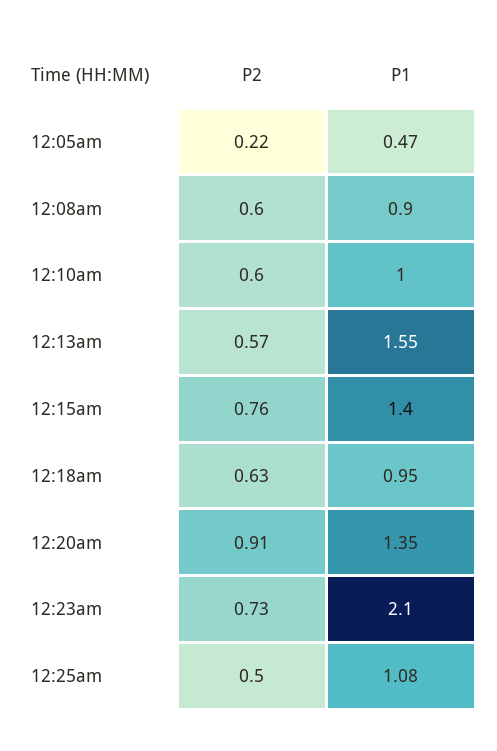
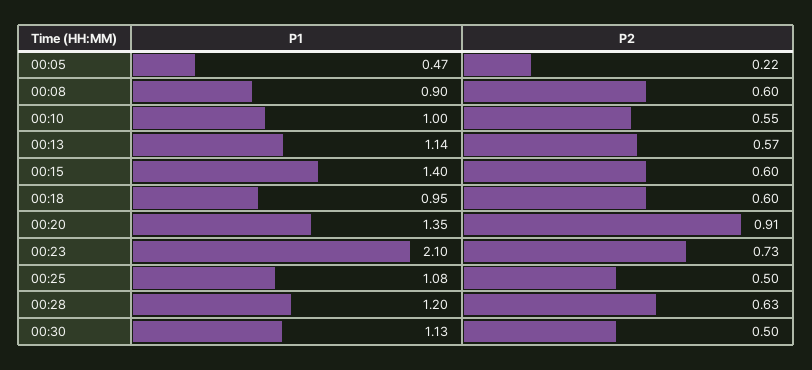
P2, 12:10am: 0.6 -> 0.55
P1, 12:13am: 1.55 -> 1.14
P2, 12:15am: 0.76 -> 0.6
P2, 12:18am: 0.63 -> 0.6
P1, 00:28: none -> 1.2
P2, 00:28: none -> 0.63
P1, 00:30: none -> 1.13
P2, 00:30: none -> 0.5

